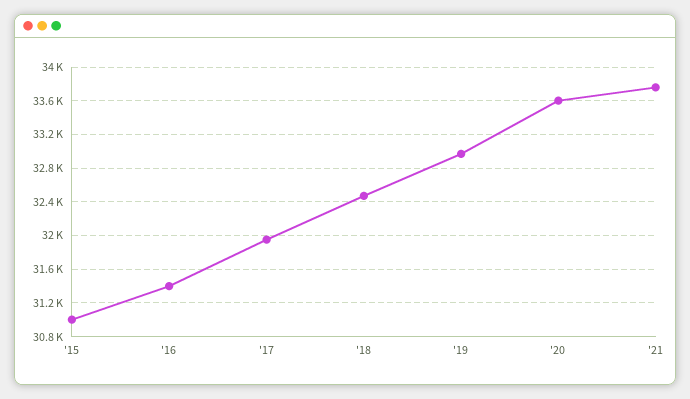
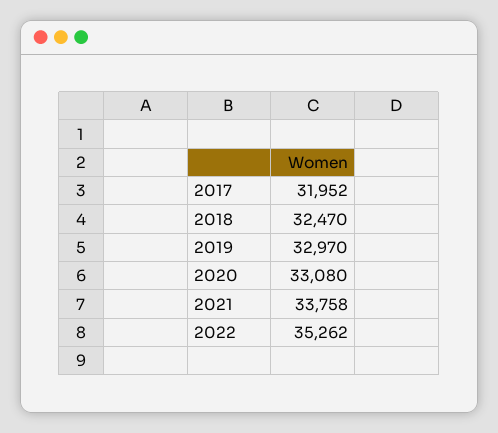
'15: 31000 -> none
'16: 31400 -> none
'20: 33600 -> 33080
2022: none -> 35262

